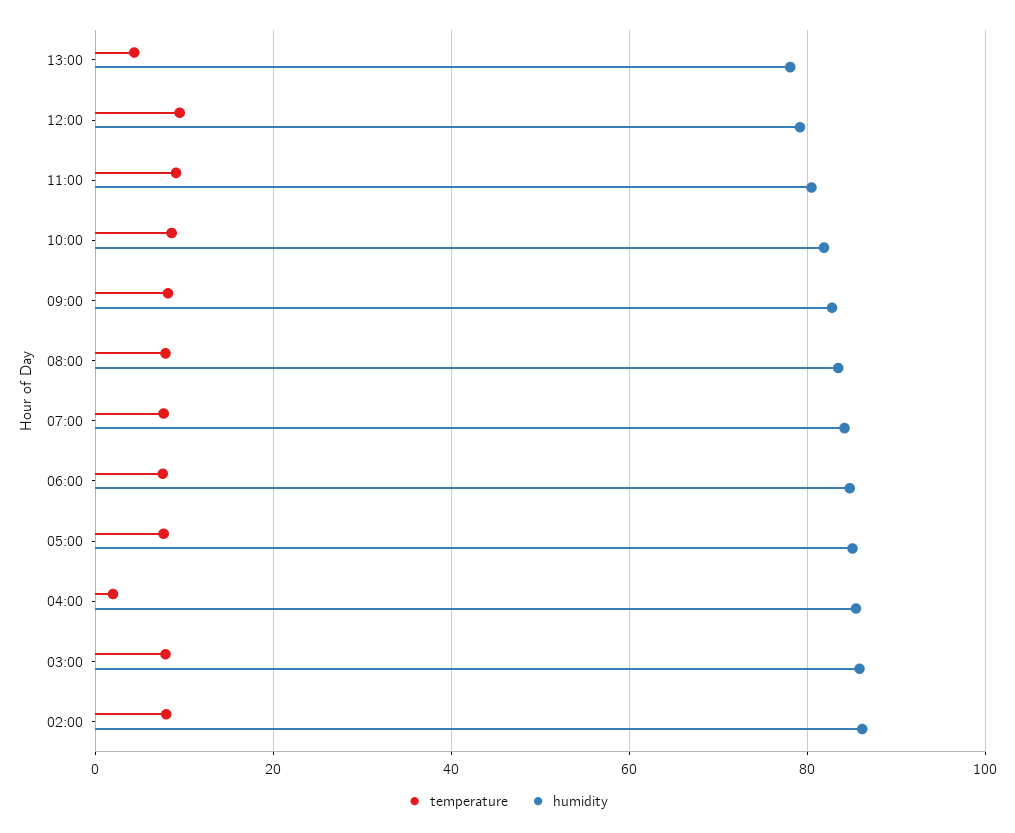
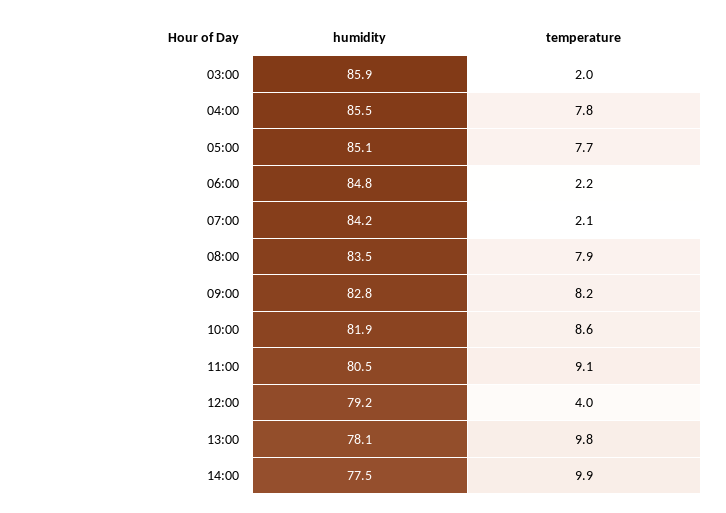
temperature, 13:00: 4 -> 9.8
temperature, 12:00: 10 -> 4
temperature, 07:00: 8 -> 2.1
temperature, 06:00: 8 -> 2.2
temperature, 04:00: 2 -> 7.8
temperature, 03:00: 8 -> 2
temperature, 02:00: 8 -> none
humidity, 02:00: 86 -> none
humidity, 14:00: none -> 77.5
temperature, 14:00: none -> 9.9

